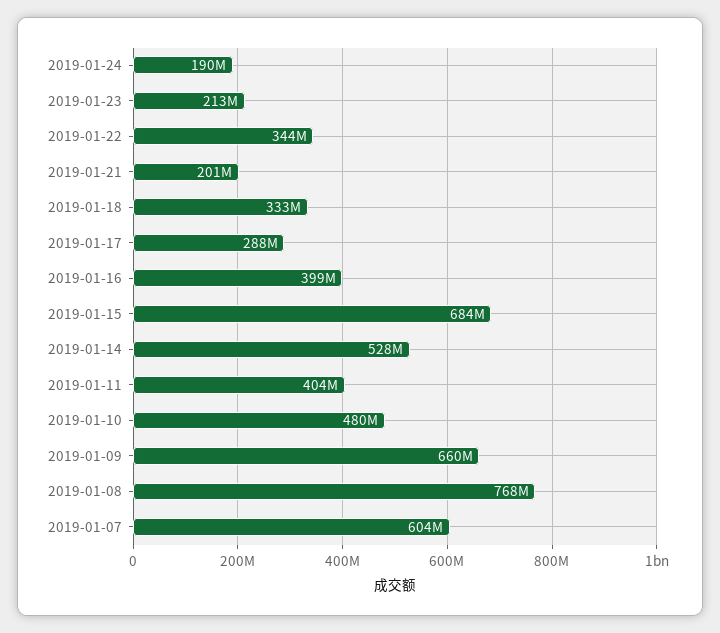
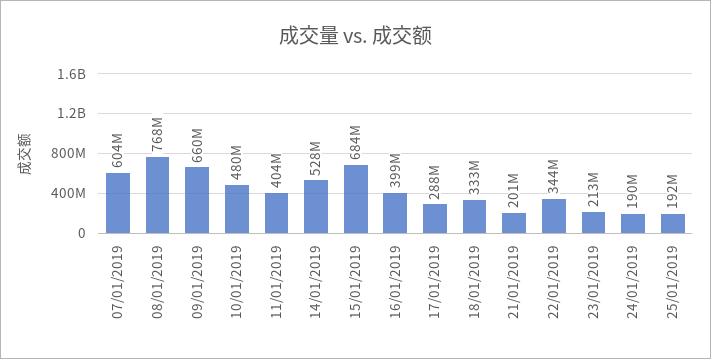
25/01/2019: none -> 192000000

